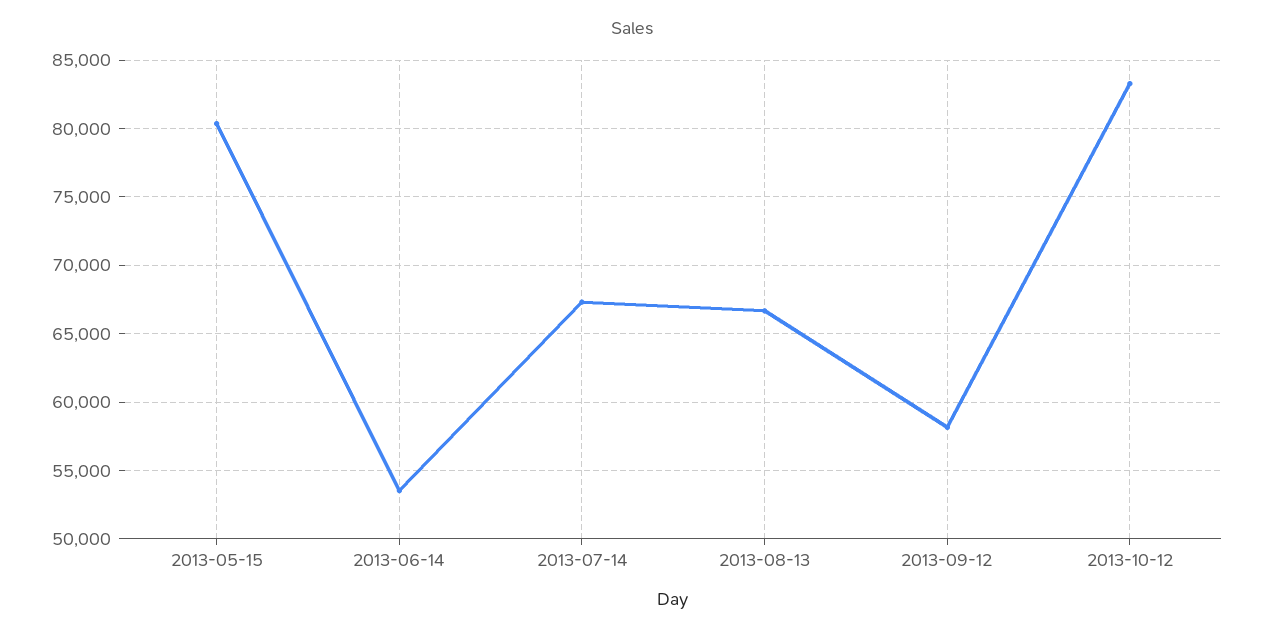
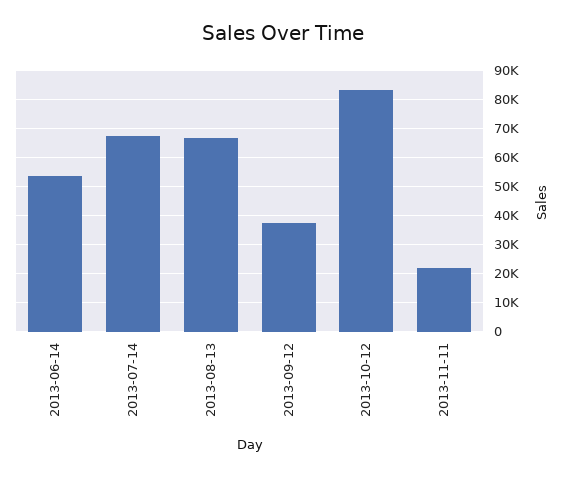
2013-05-15: 80500 -> none
2013-09-12: 58000 -> 37500
2013-11-11: none -> 22500

